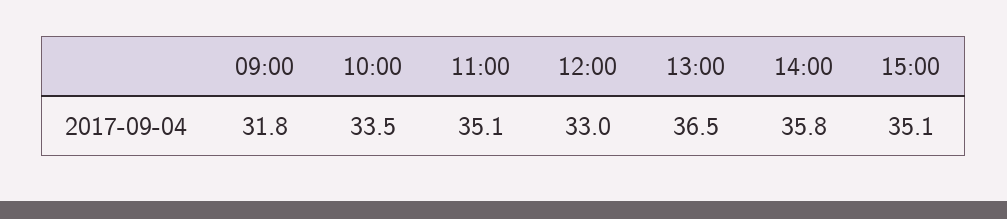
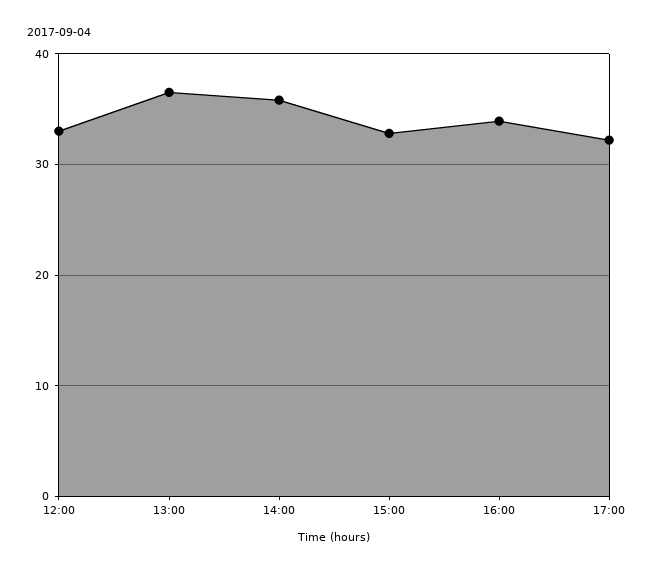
09:00: 31.8 -> none
10:00: 33.5 -> none
11:00: 35.1 -> none
15:00: 35.1 -> 33
16:00: none -> 34
17:00: none -> 32

